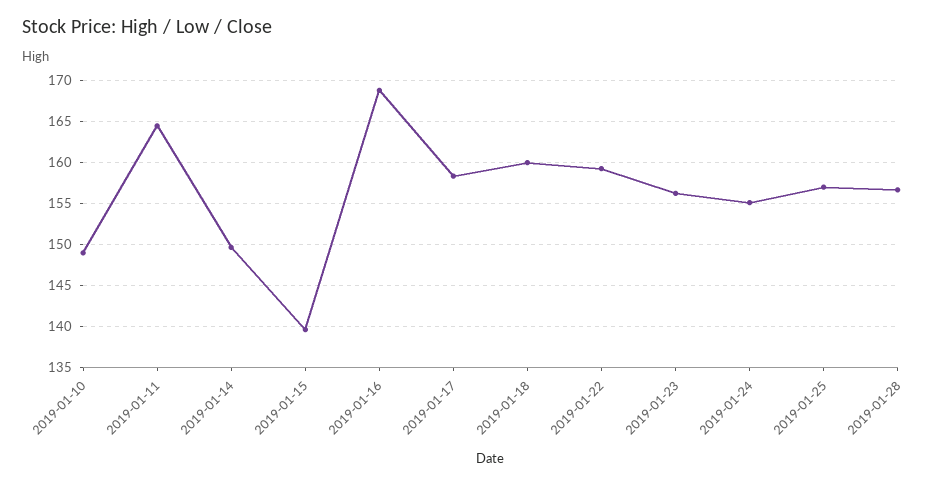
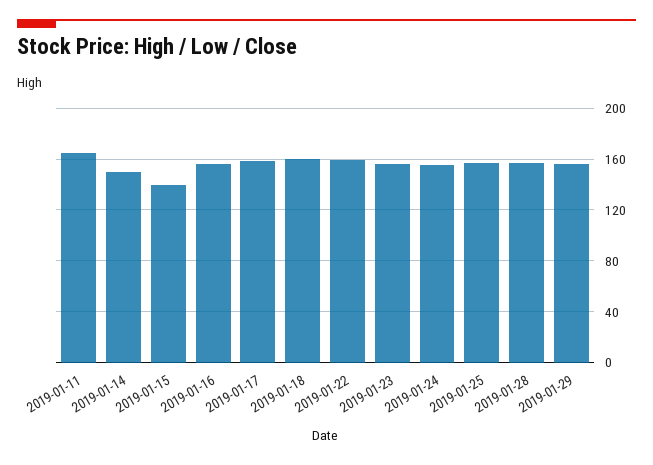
2019-01-10: 149 -> none
2019-01-16: 169 -> 155
2019-01-29: none -> 155

